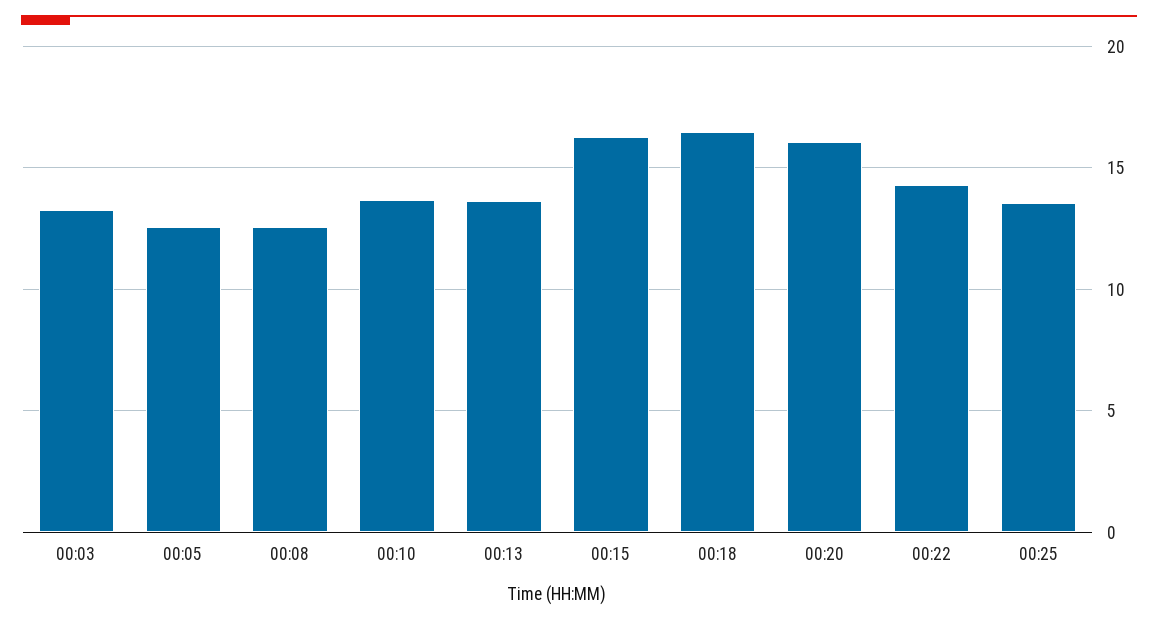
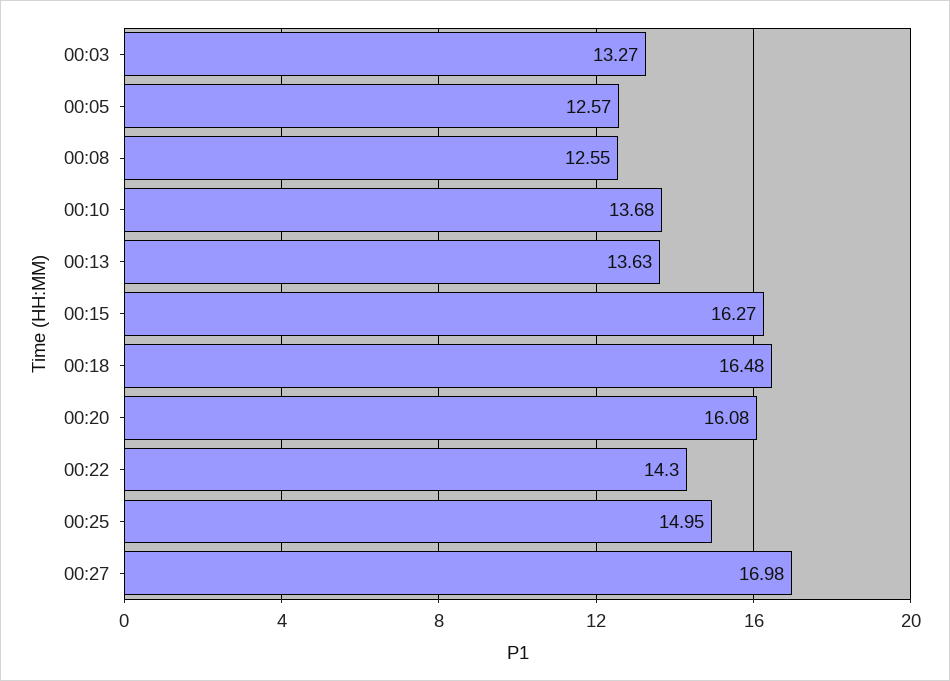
00:25: 13.5 -> 14.95
00:27: none -> 16.98

